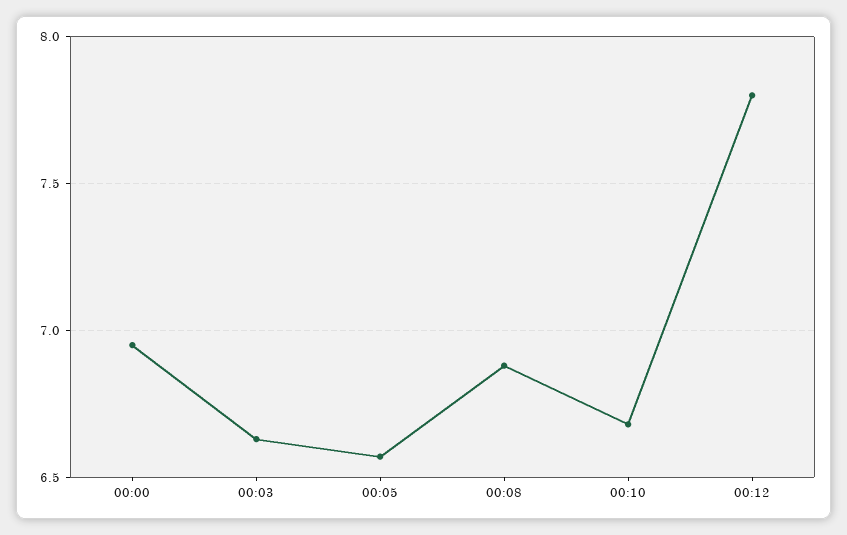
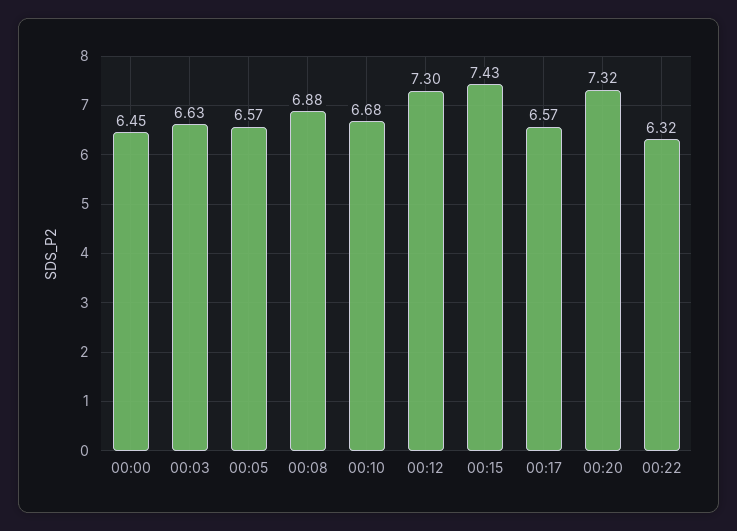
00:00: 6.95 -> 6.45
00:12: 7.8 -> 7.3
00:15: none -> 7.43
00:17: none -> 6.57
00:20: none -> 7.32
00:22: none -> 6.32

